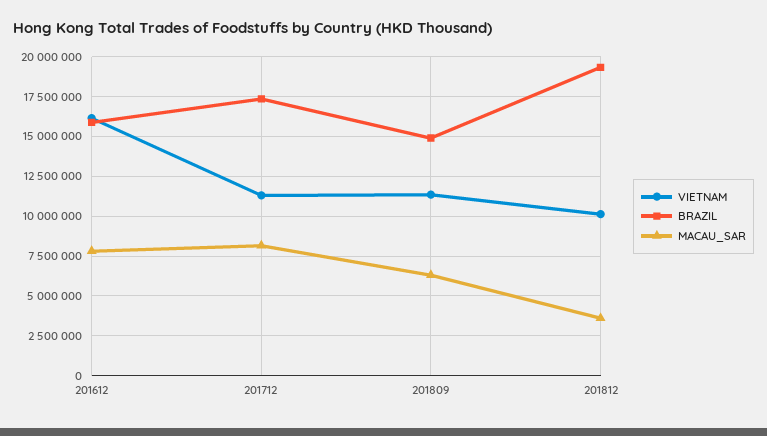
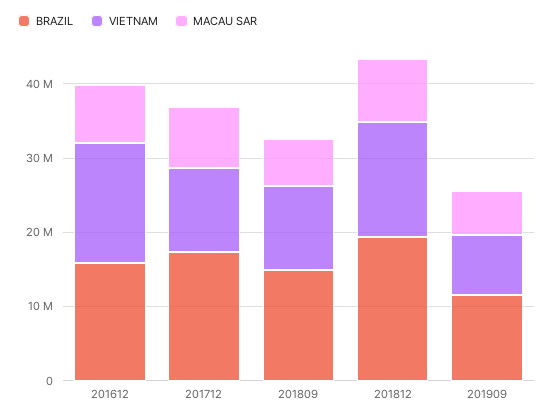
VIETNAM, 201812: 10000000 -> 16000000
MACAU_SAR, 201812: 3500000 -> 8000000
BRAZIL, 201909: none -> 12000000
VIETNAM, 201909: none -> 8000000
MACAU_SAR, 201909: none -> 6000000

